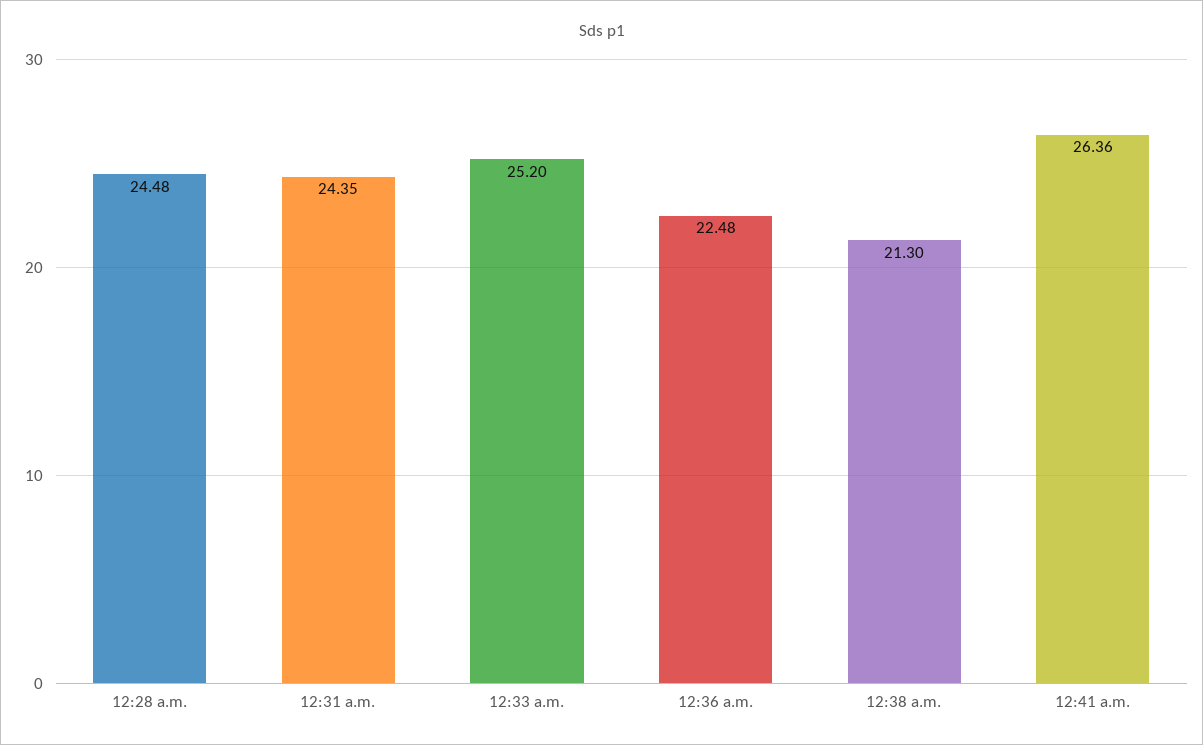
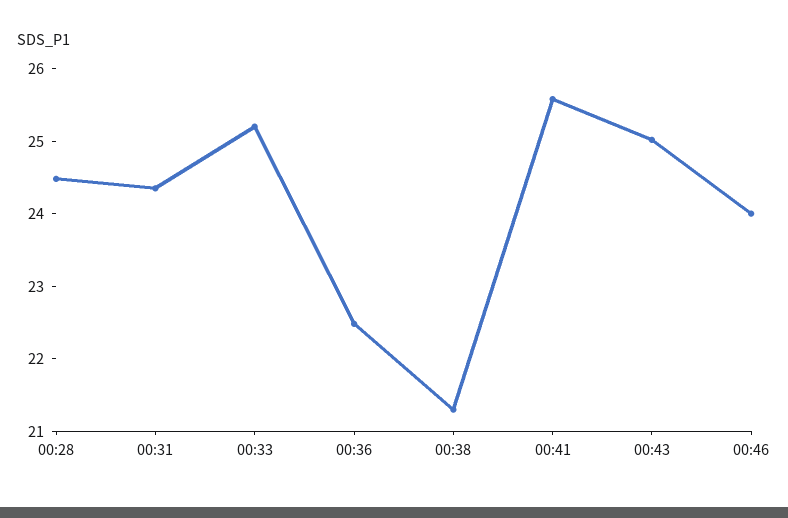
12:41 a.m.: 26.36 -> 25.6
00:43: none -> 25
00:46: none -> 24

